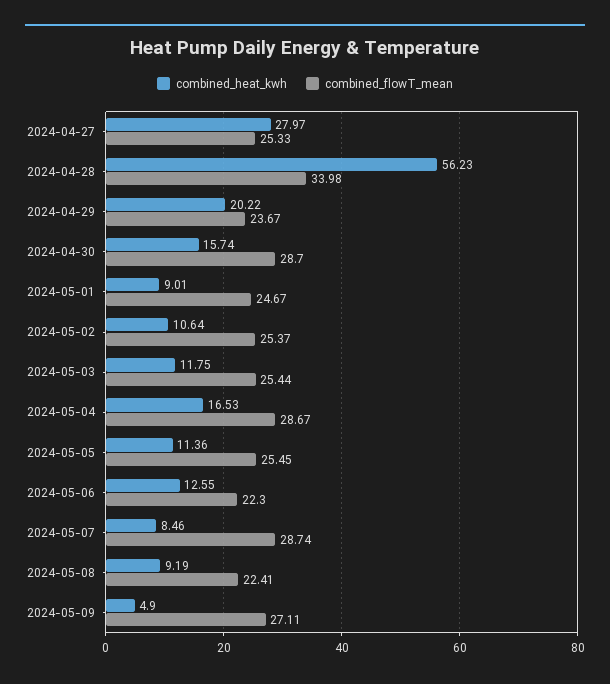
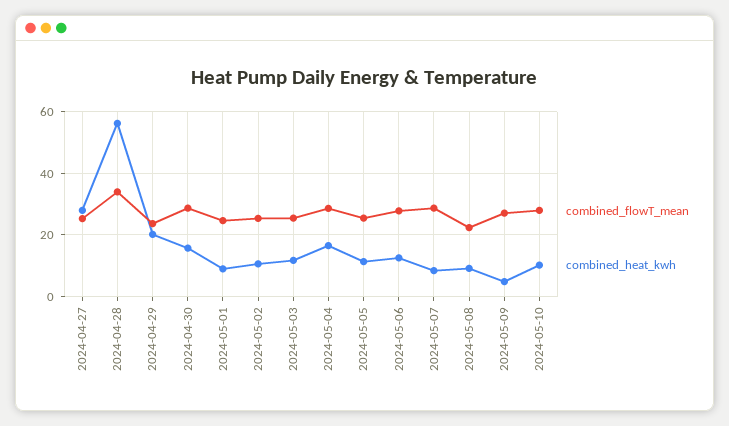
combined_flowT_mean, 2024-05-06: 22.3 -> 28
combined_flowT_mean, 2024-05-10: none -> 28
combined_heat_kwh, 2024-05-10: none -> 10

